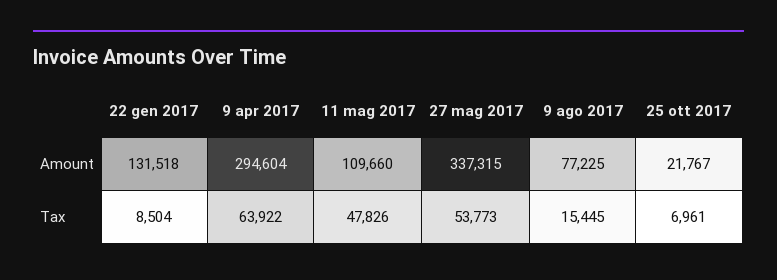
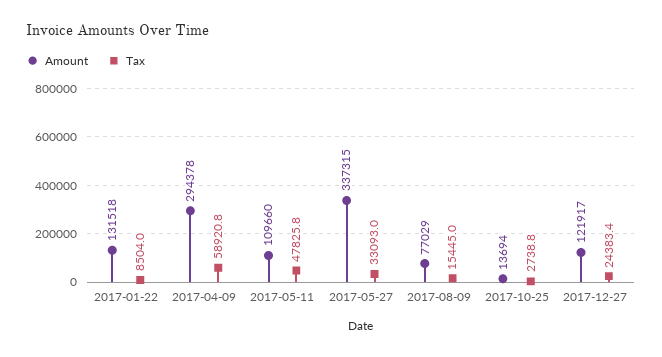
Amount, 9 apr 2017: 294604 -> 294378
Amount, 9 ago 2017: 77225 -> 77029
Amount, 25 ott 2017: 21767 -> 13694
Tax, 9 apr 2017: 63922 -> 58920.8
Tax, 27 mag 2017: 53773 -> 33093
Tax, 25 ott 2017: 6961 -> 2738.8
Amount, 2017-12-27: none -> 121917
Tax, 2017-12-27: none -> 24383.4

